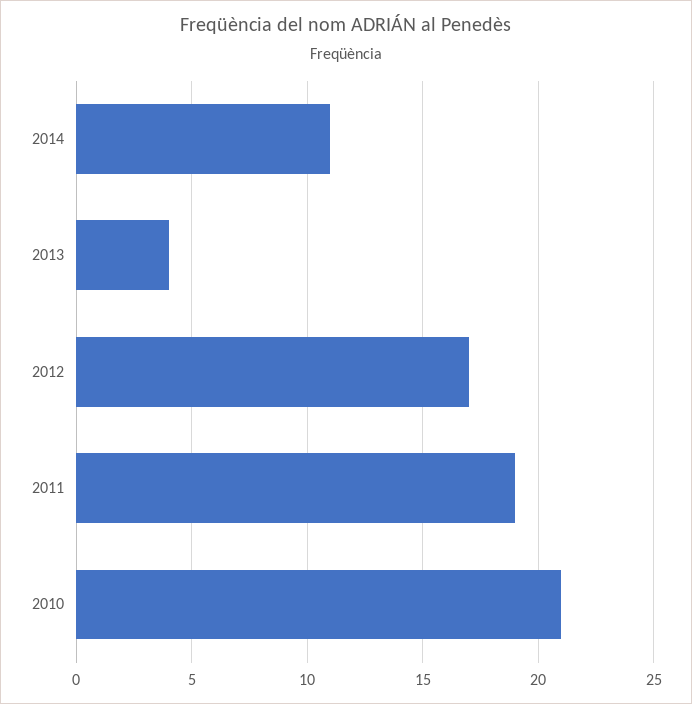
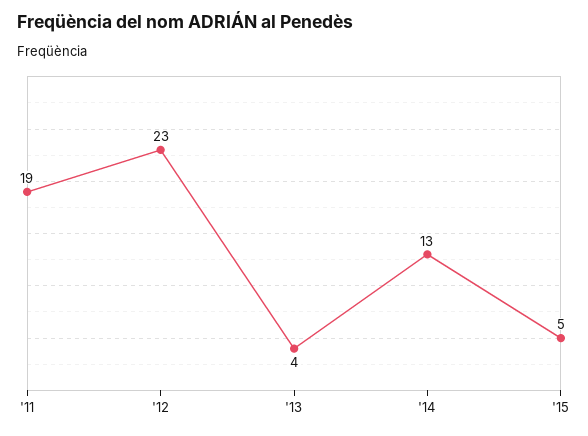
2014: 11 -> 13
2012: 17 -> 23
2010: 21 -> none
'15: none -> 5

